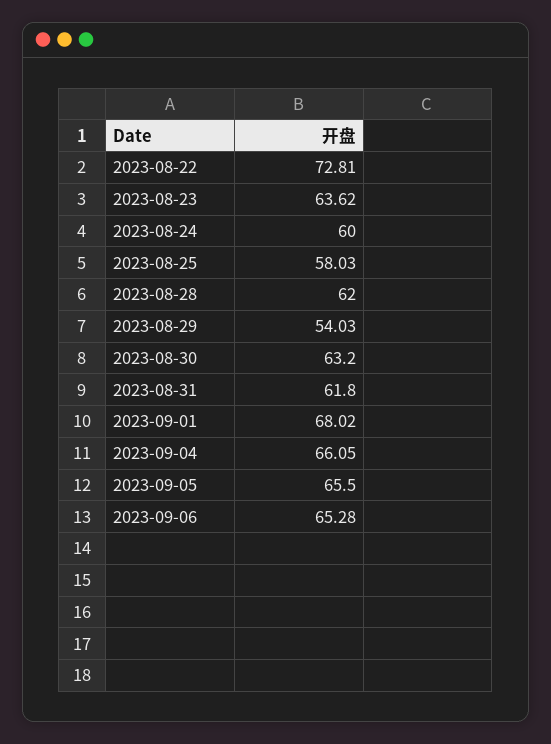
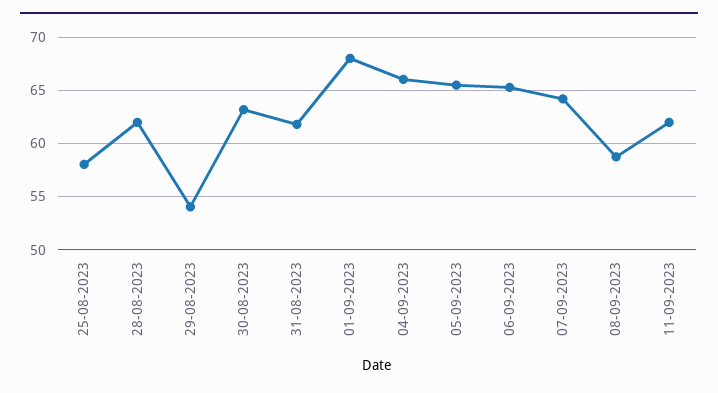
2023-08-22: 72.81 -> none
2023-08-23: 63.62 -> none
2023-08-24: 60 -> none
07-09-2023: none -> 64
08-09-2023: none -> 59
11-09-2023: none -> 62

